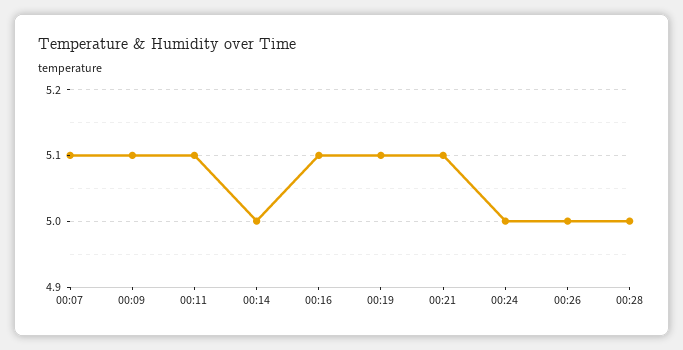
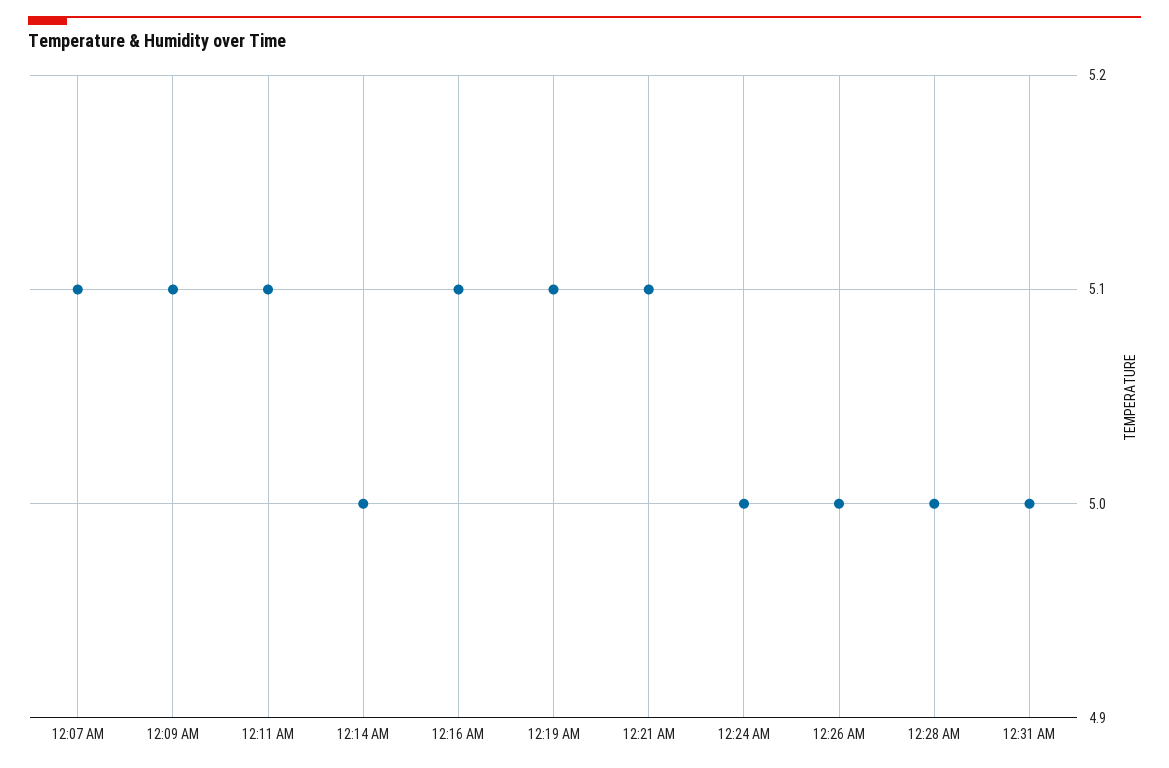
12:31 AM: none -> 5

